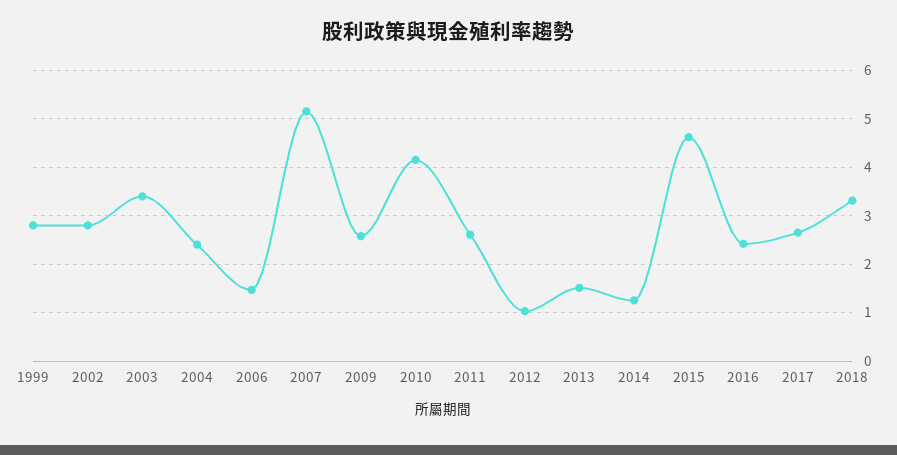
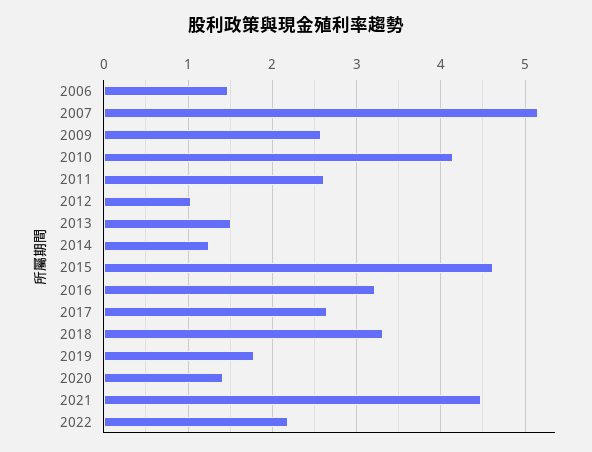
1999: 2.8 -> none
2002: 2.8 -> none
2003: 3.4 -> none
2004: 2.4 -> none
2016: 2.4 -> 3.2
2019: none -> 1.8
2020: none -> 1.4
2021: none -> 4.5
2022: none -> 2.2

